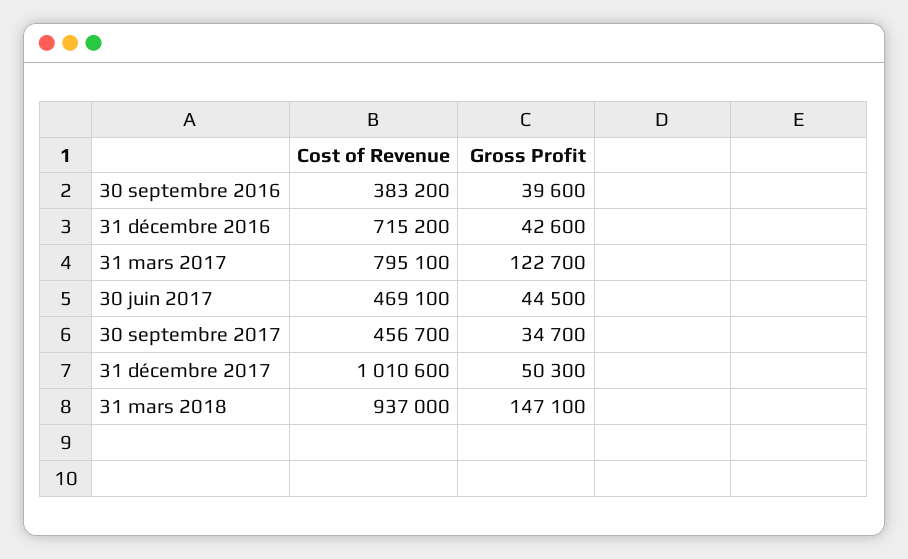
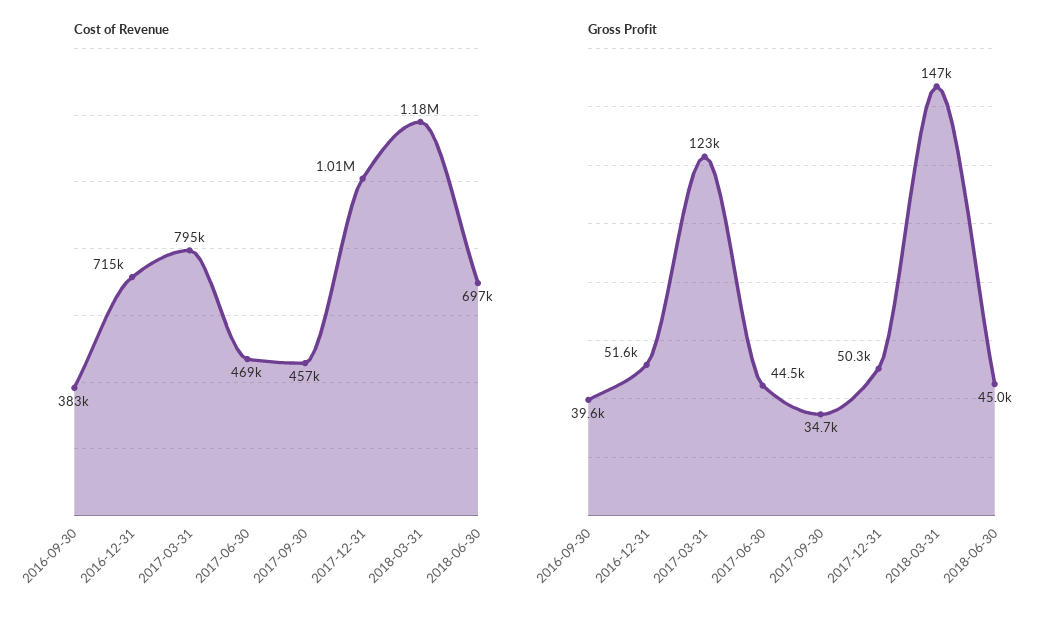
Gross Profit, 31 décembre 2016: 42600 -> 51600
Cost of Revenue, 31 mars 2018: 937000 -> 1180000
Cost of Revenue, 2018-06-30: none -> 697000
Gross Profit, 2018-06-30: none -> 45000

